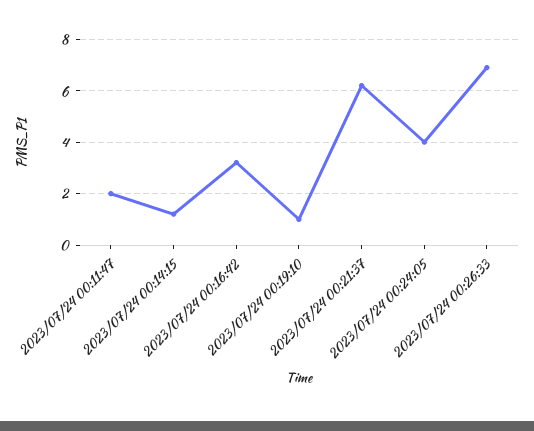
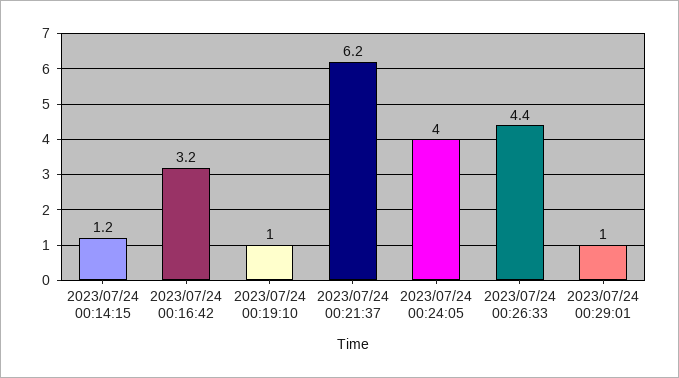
2023/07/24 00:11:47: 2 -> none
2023/07/24 00:26:33: 7 -> 4.4
2023/07/24 00:29:01: none -> 1

